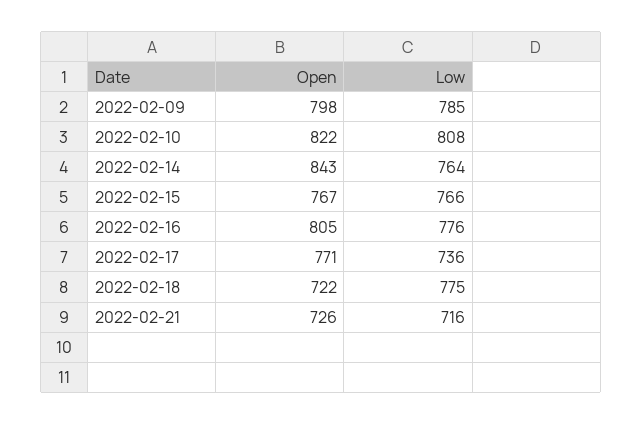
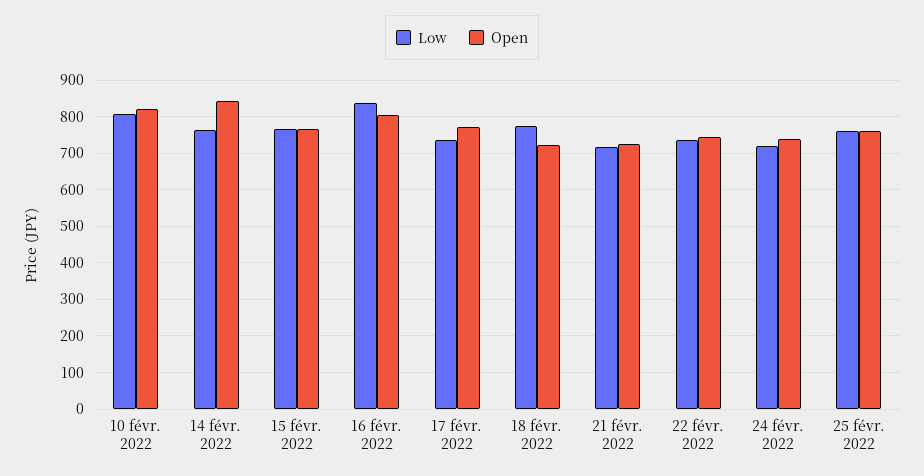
Open, 2022-02-09: 798 -> none
Low, 2022-02-09: 785 -> none
Low, 2022-02-16: 776 -> 840
Low, 22 févr. 2022: none -> 740
Open, 22 févr. 2022: none -> 740
Low, 24 févr. 2022: none -> 720
Open, 24 févr. 2022: none -> 740
Low, 25 févr. 2022: none -> 760
Open, 25 févr. 2022: none -> 760

